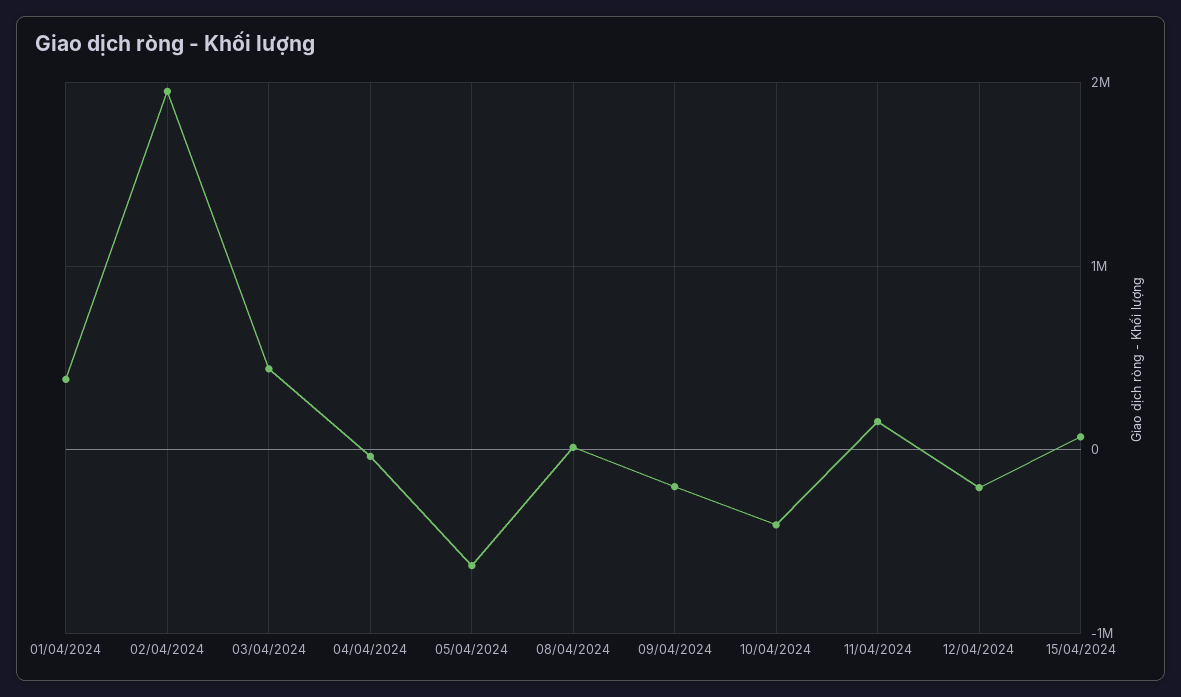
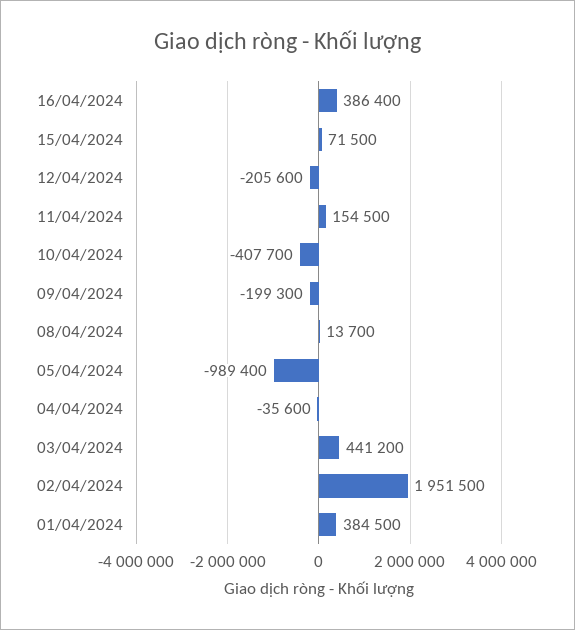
05/04/2024: -600000 -> -989400
16/04/2024: none -> 386400

